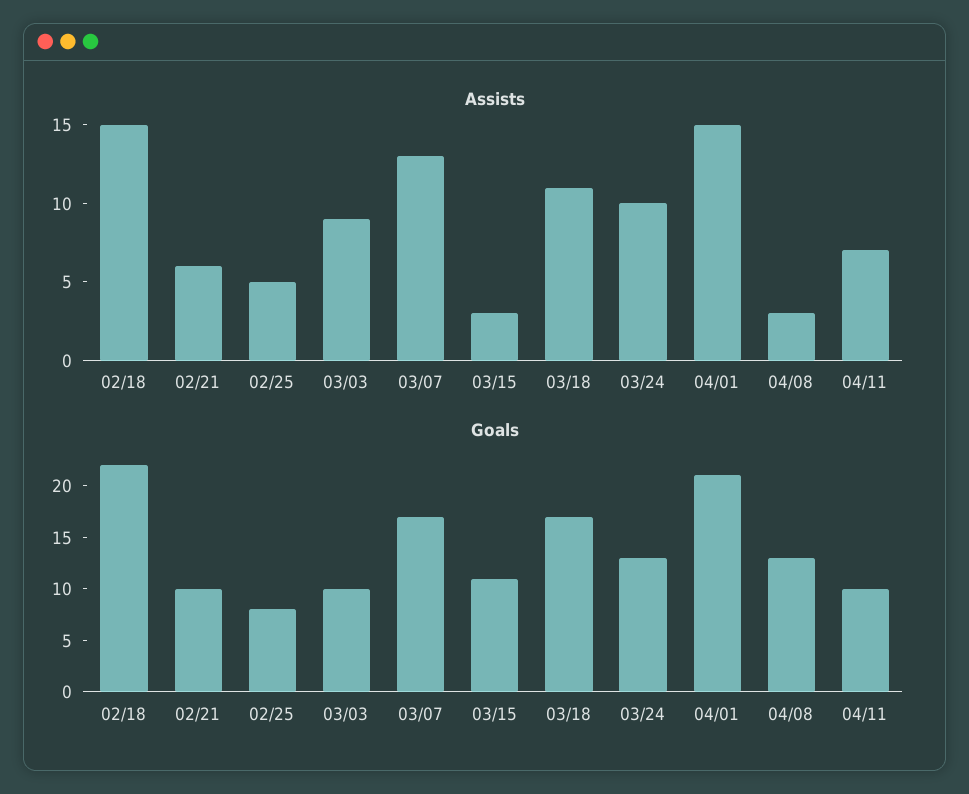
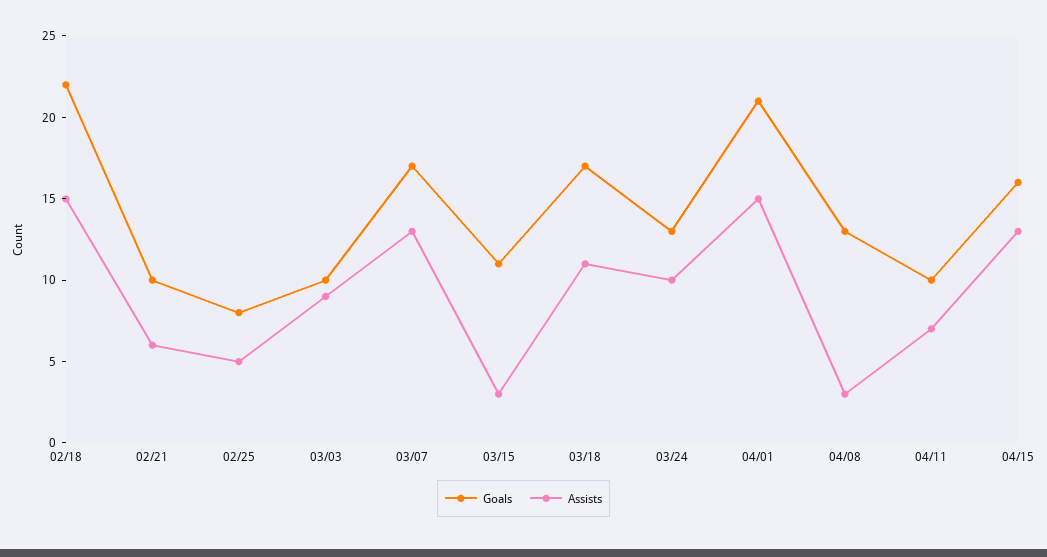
Goals, 04/15: none -> 16
Assists, 04/15: none -> 13

